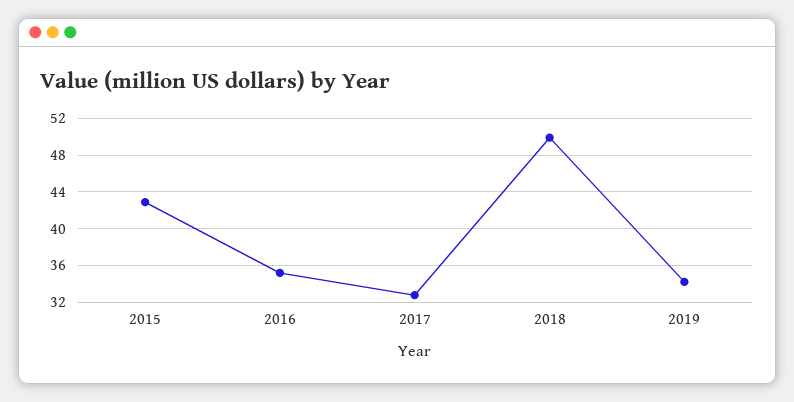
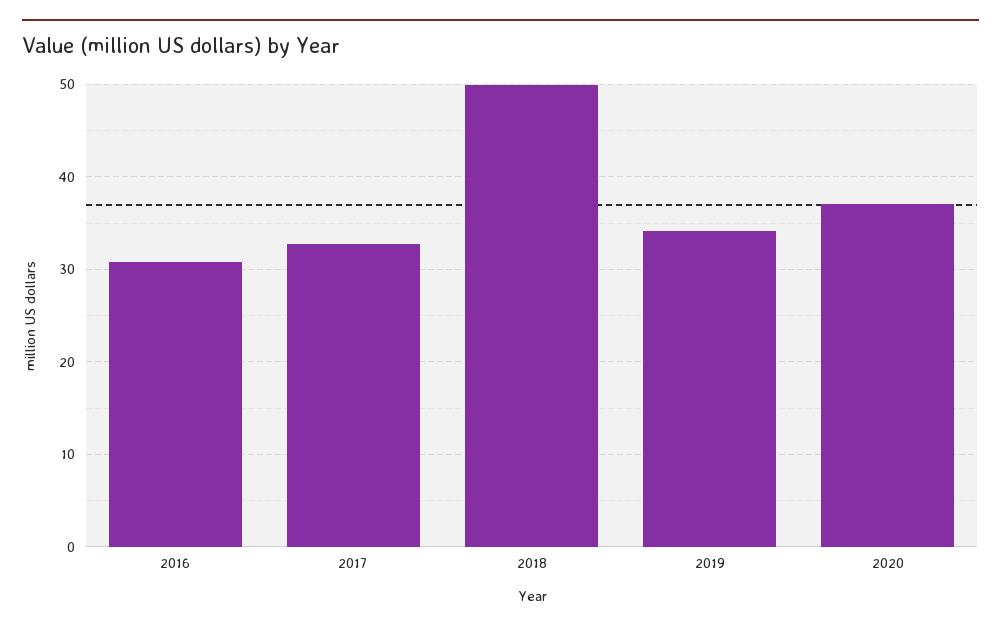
2015: 43 -> none
2016: 35 -> 31
2020: none -> 37

